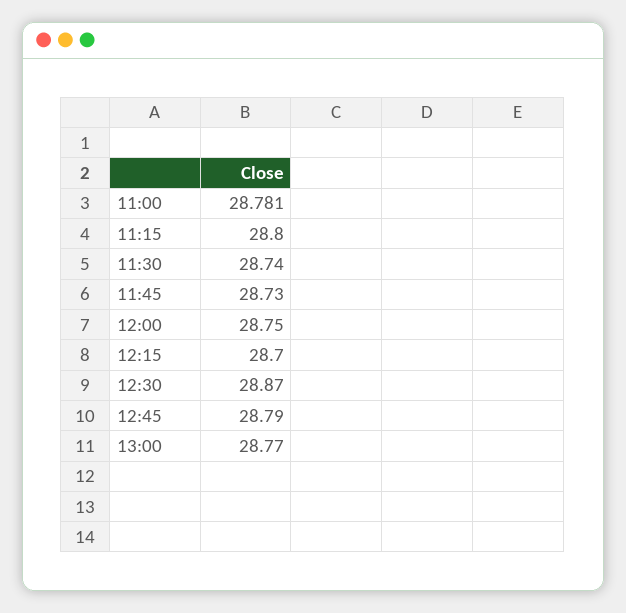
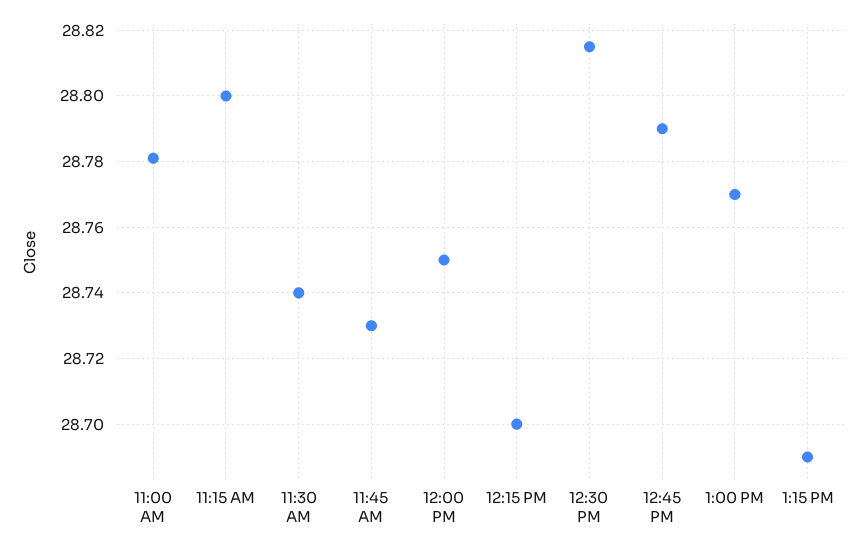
12:30: 28.87 -> 28.815
1:15 PM: none -> 28.69

